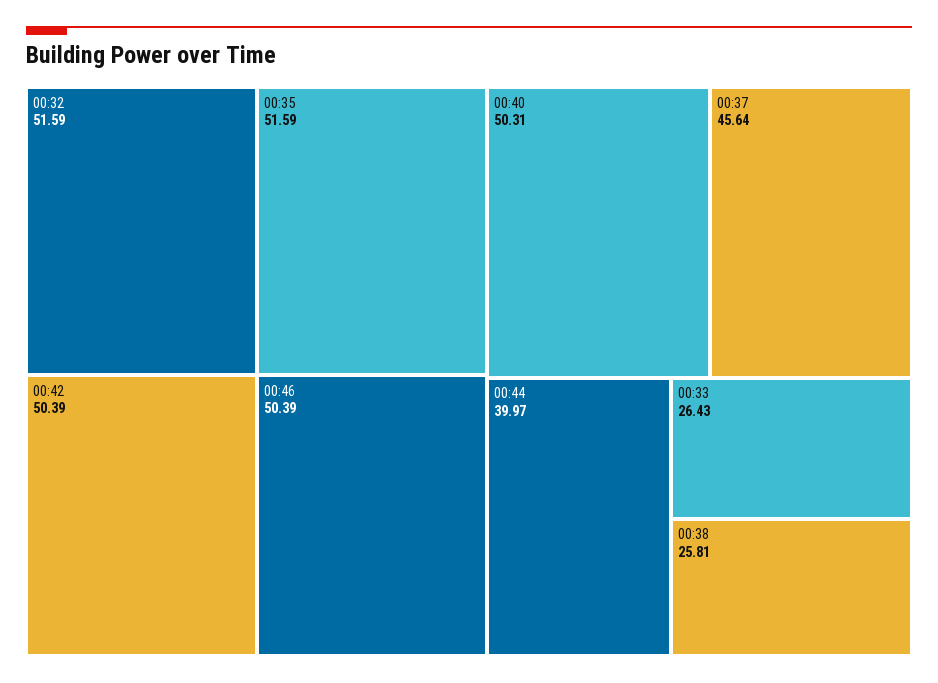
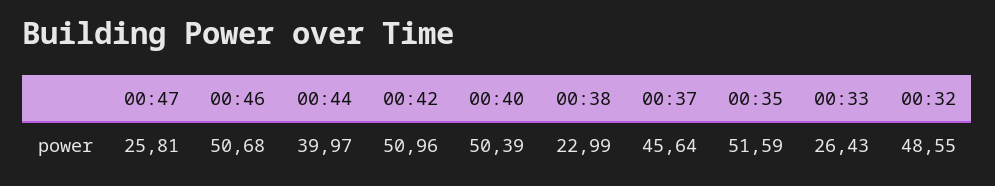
00:32: 51.59 -> 48.55
00:42: 50.39 -> 50.96
00:46: 50.39 -> 50.68
00:40: 50.31 -> 50.39
00:38: 25.81 -> 22.99
00:47: none -> 25.81

